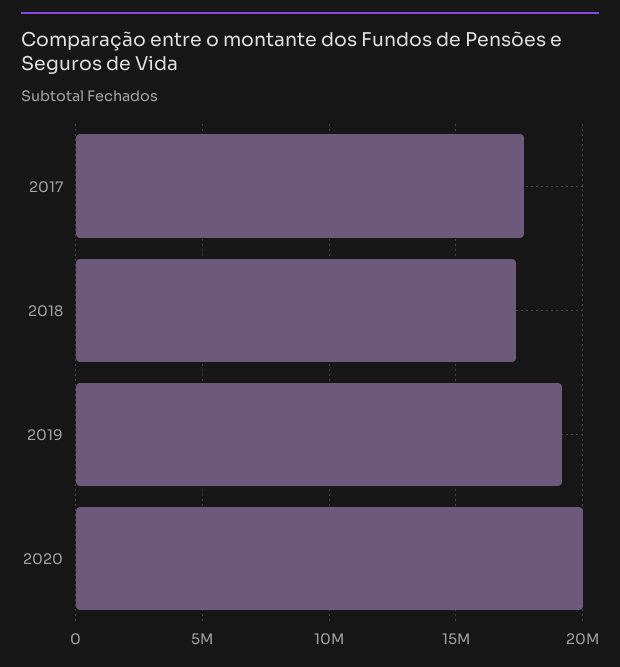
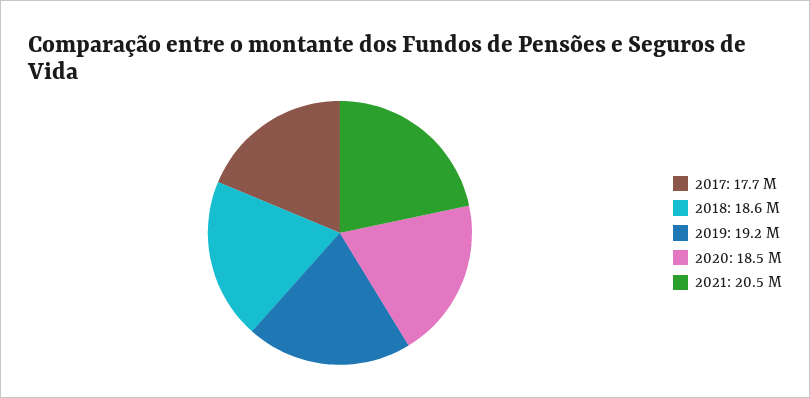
2018: 17500000 -> 18600000
2020: 20000000 -> 18500000
2021: none -> 20500000

